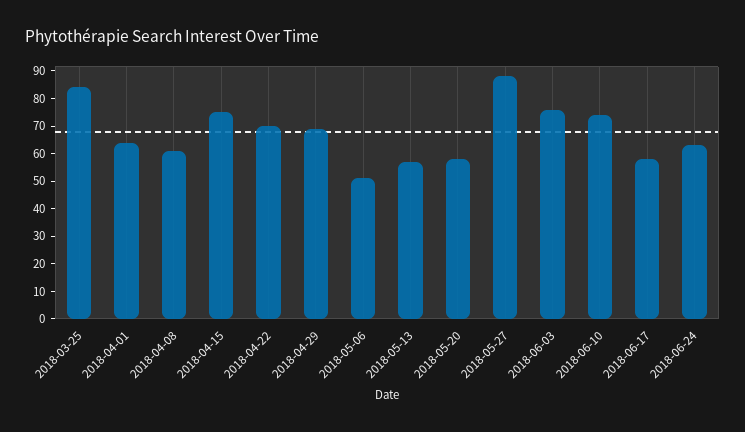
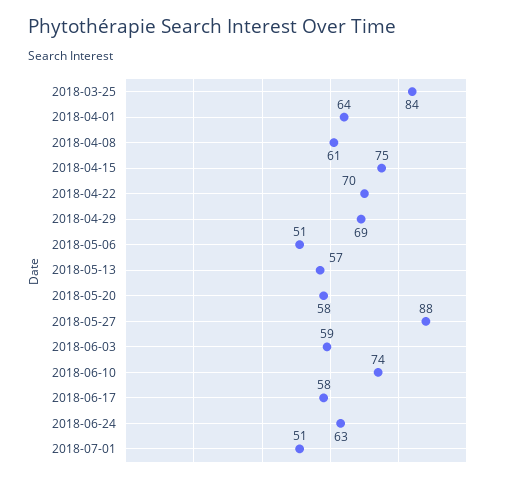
2018-06-03: 75 -> 59
2018-07-01: none -> 51

